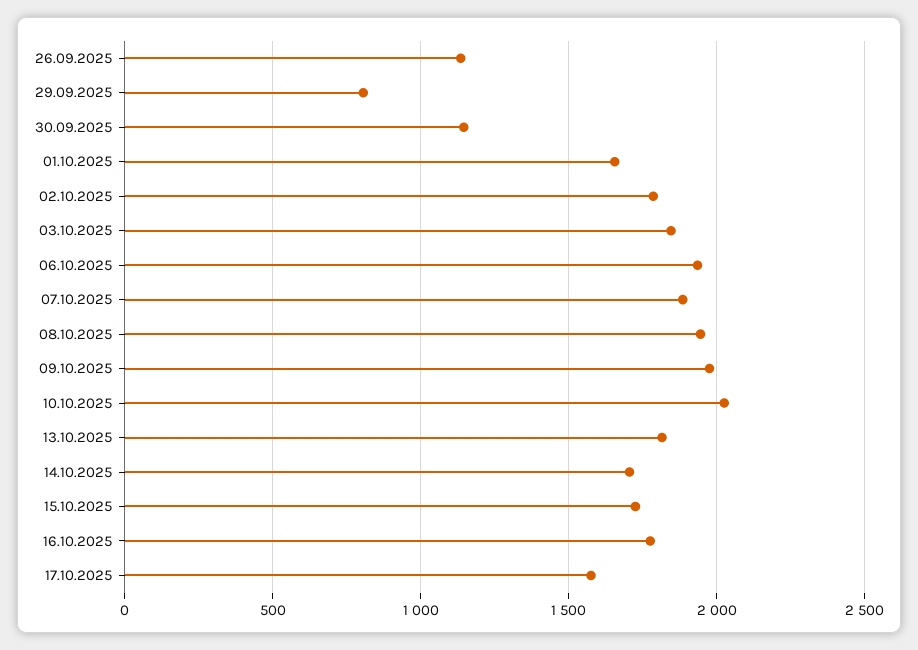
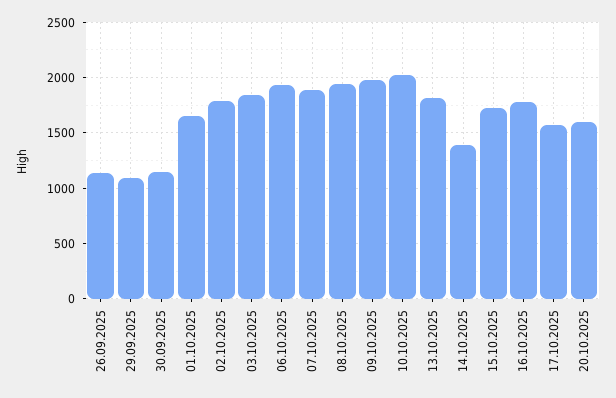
29.09.2025: 800 -> 1100
14.10.2025: 1700 -> 1400
20.10.2025: none -> 1600

